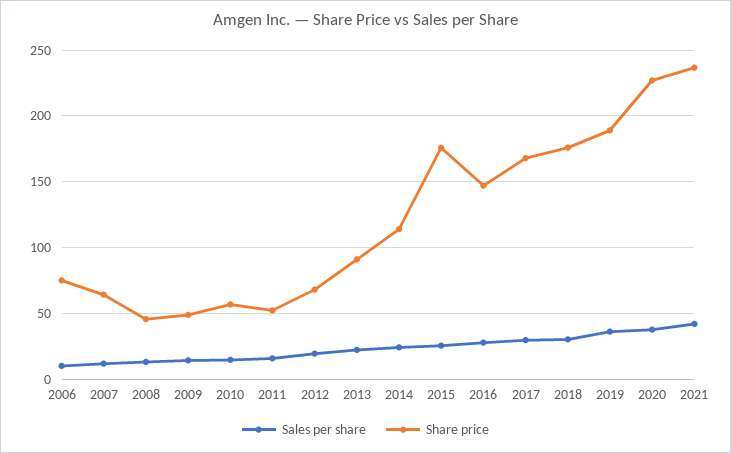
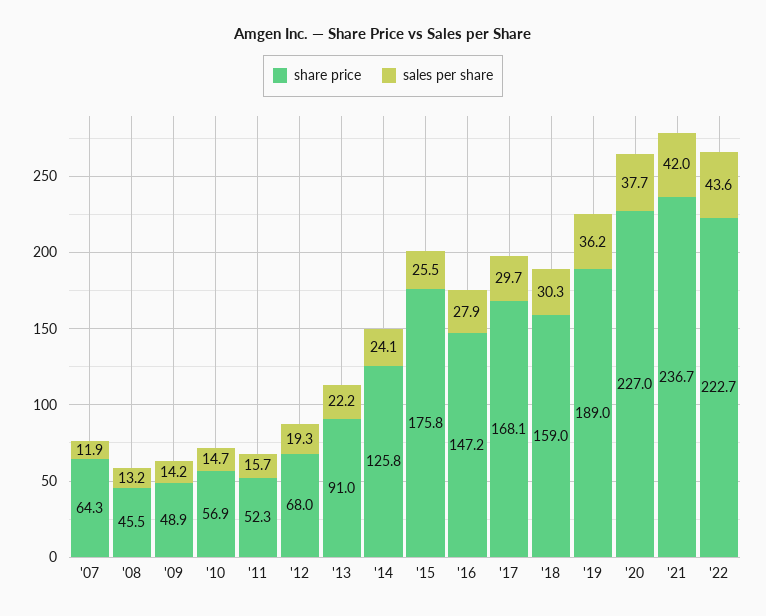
Sales per share, 2006: 10 -> none
Share price, 2006: 75 -> none
Share price, 2014: 115 -> 125.8
Share price, 2018: 175 -> 159
Share price, '22: none -> 222.7
Sales per share, '22: none -> 43.6

